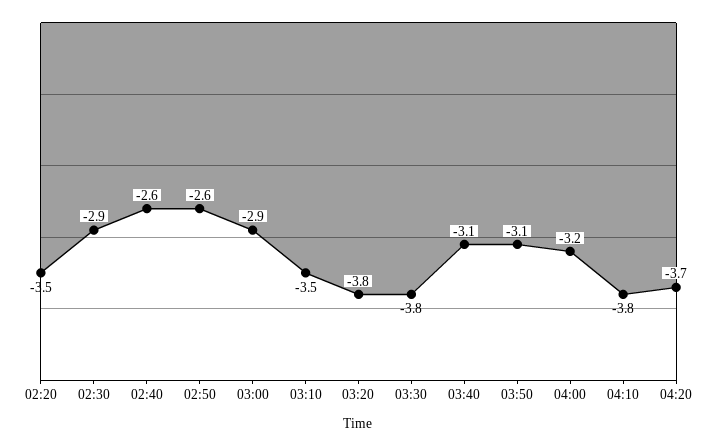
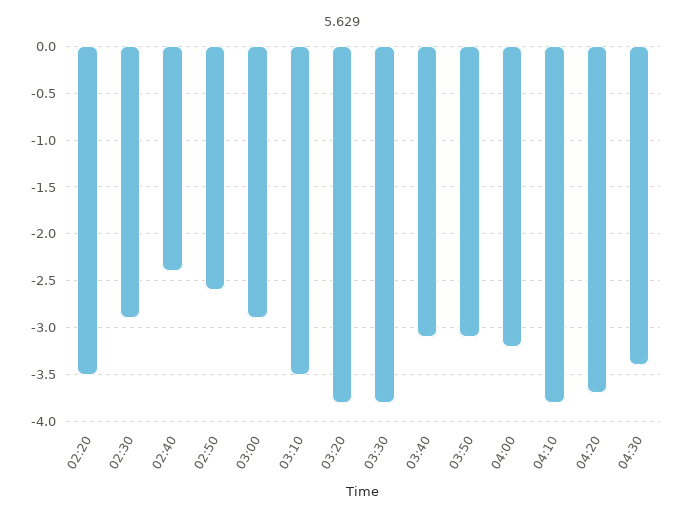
02:40: -2.6 -> -2.4
04:30: none -> -3.4

